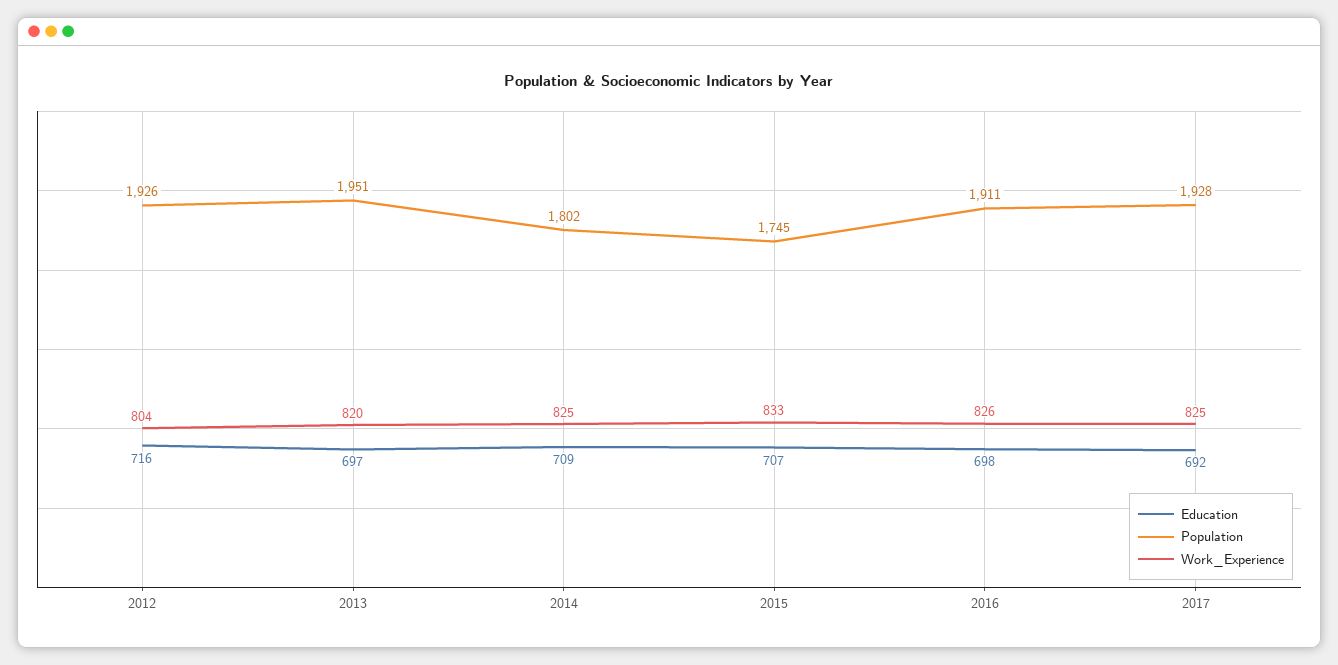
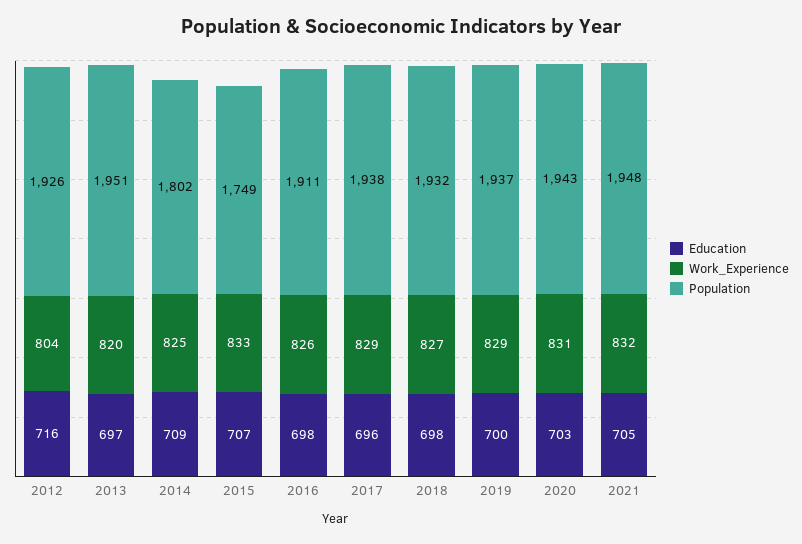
Population, 2015: 1745 -> 1749
Education, 2017: 692 -> 696
Population, 2017: 1928 -> 1938
Work_Experience, 2017: 825 -> 829
Education, 2018: none -> 698
Work_Experience, 2018: none -> 827
Population, 2018: none -> 1932
Education, 2019: none -> 700
Work_Experience, 2019: none -> 829
Population, 2019: none -> 1937
Education, 2020: none -> 703
Work_Experience, 2020: none -> 831
Population, 2020: none -> 1943
Education, 2021: none -> 705
Work_Experience, 2021: none -> 832
Population, 2021: none -> 1948

